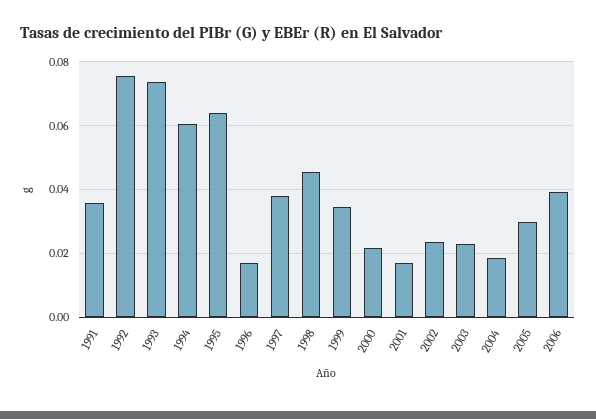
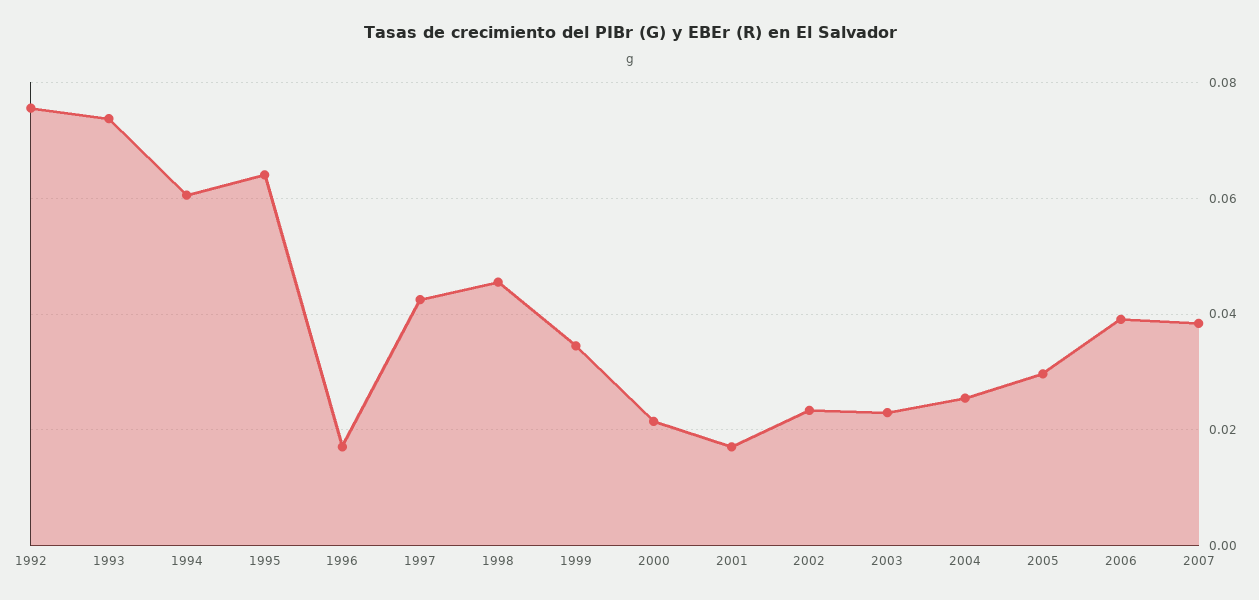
1991: 0.036 -> none
1997: 0.038 -> 0.042
2004: 0.018 -> 0.026
2007: none -> 0.038

